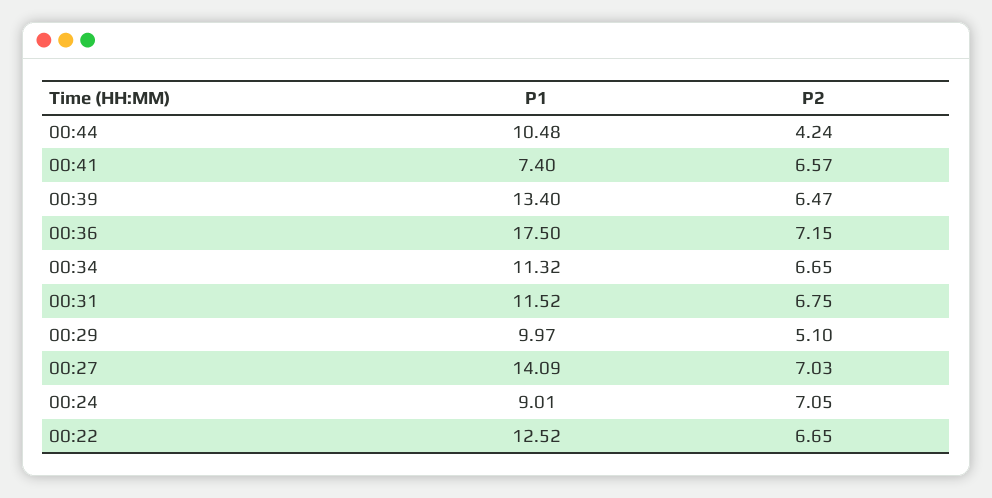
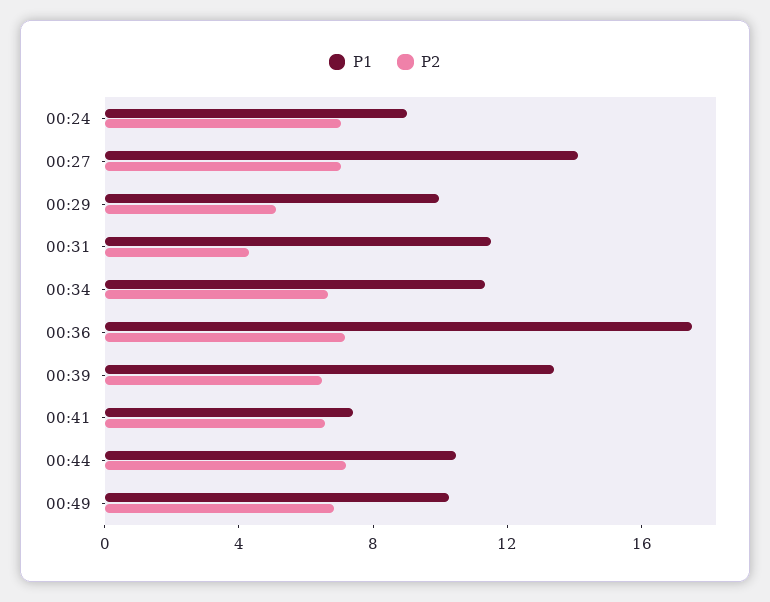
P2, 00:44: 4.24 -> 7
P2, 00:31: 6.75 -> 4
P1, 00:22: 12.52 -> none
P2, 00:22: 6.65 -> none
P1, 00:49: none -> 10
P2, 00:49: none -> 7

